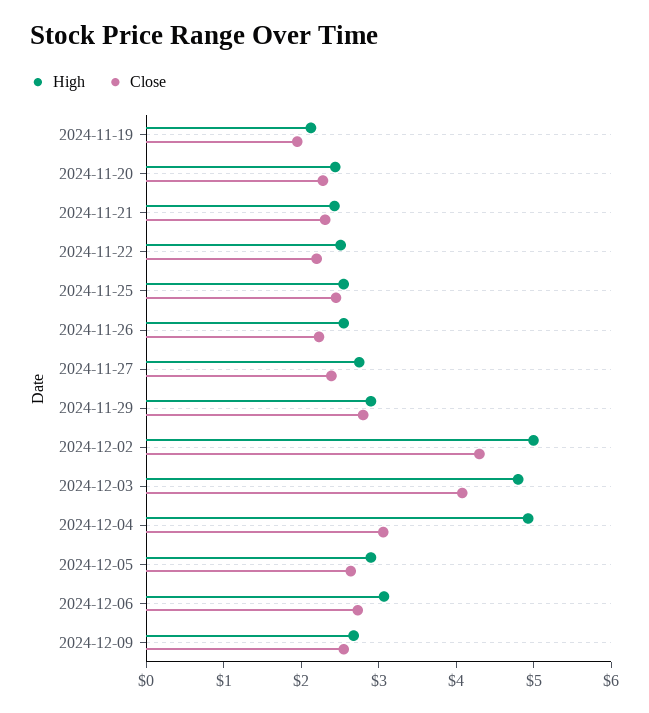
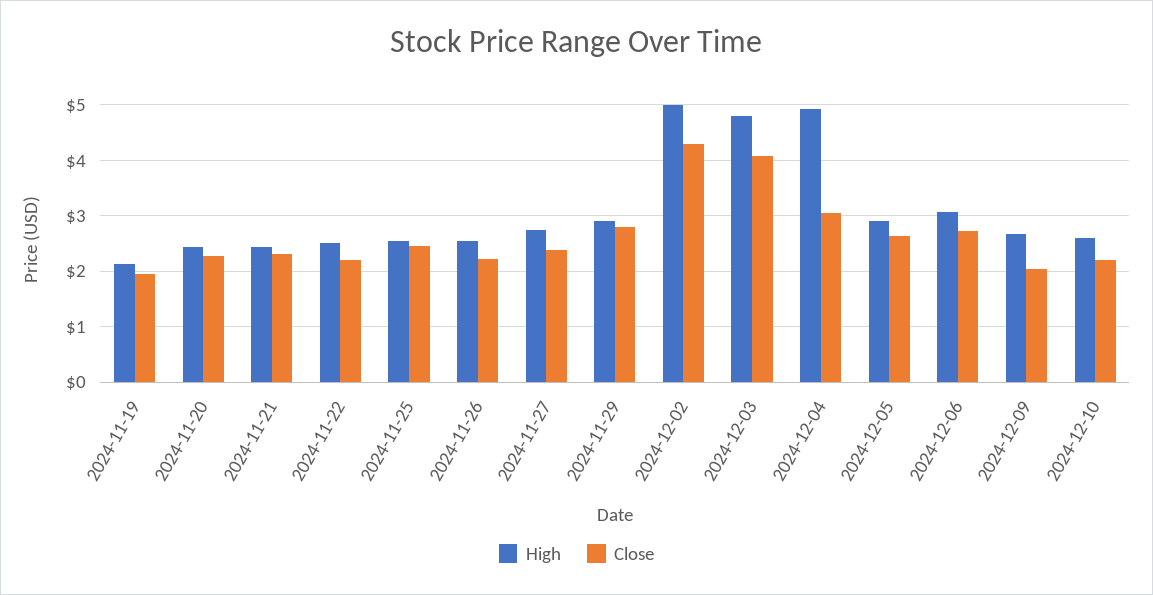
Close, 2024-12-09: 2.6 -> 2
High, 2024-12-10: none -> 2.6
Close, 2024-12-10: none -> 2.2

